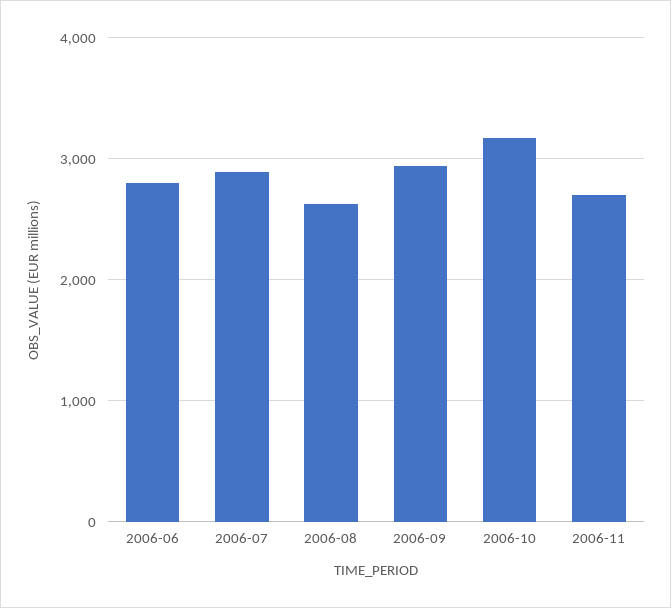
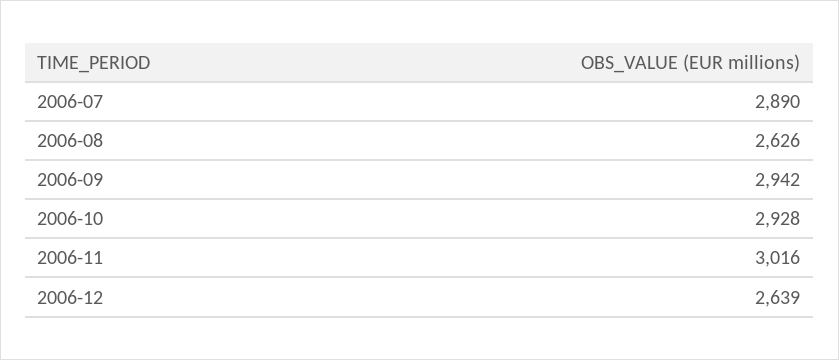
2006-06: 2800 -> none
2006-10: 3200 -> 2928
2006-11: 2700 -> 3016
2006-12: none -> 2639

